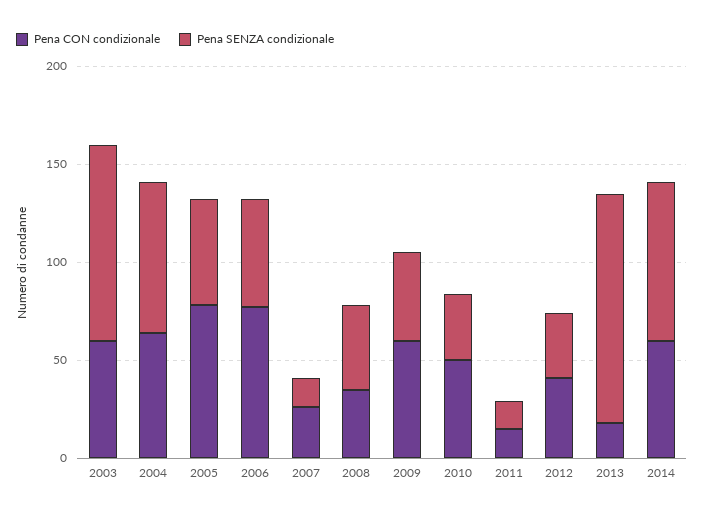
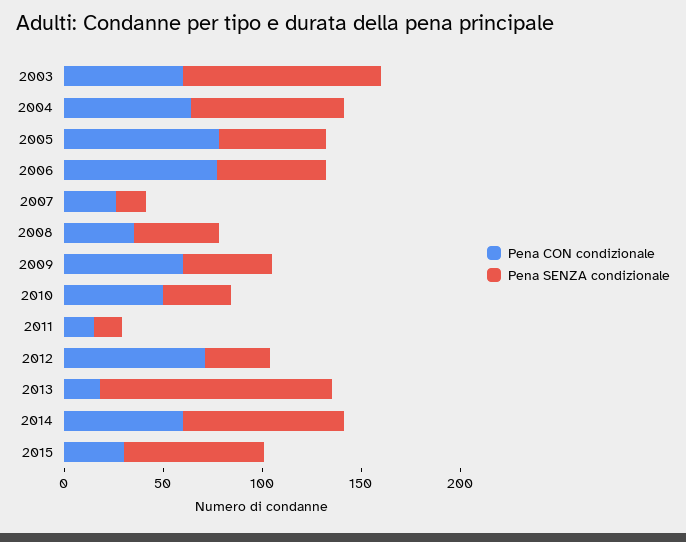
Pena CON condizionale, 2012: 40 -> 70
Pena CON condizionale, 2015: none -> 30
Pena SENZA condizionale, 2015: none -> 70

